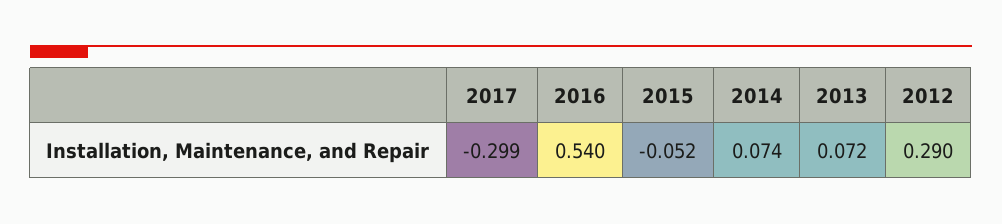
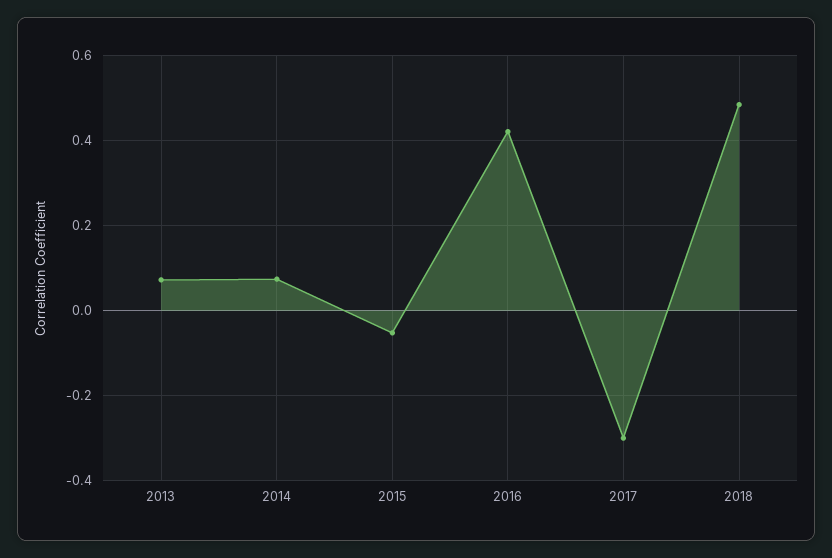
2016: 0.54 -> 0.42
2012: 0.29 -> none
2018: none -> 0.48

